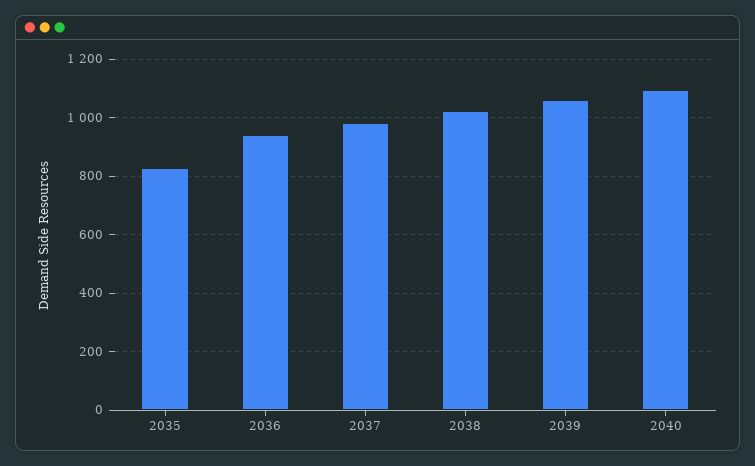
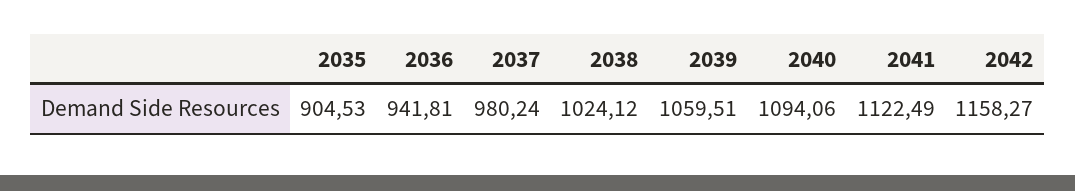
2035: 825 -> 904.53
2041: none -> 1122.49
2042: none -> 1158.27

